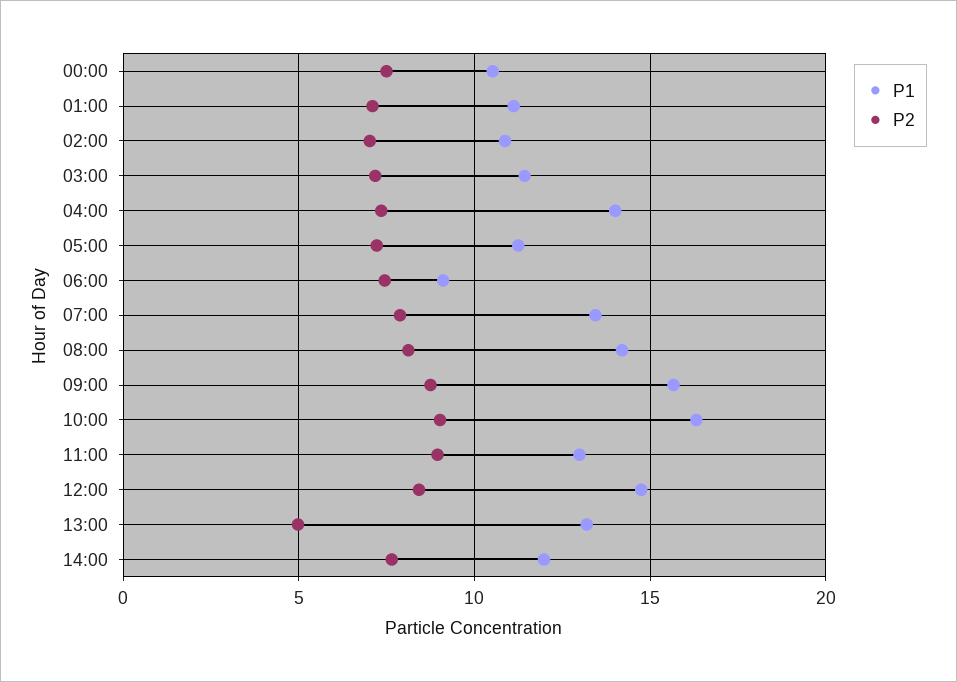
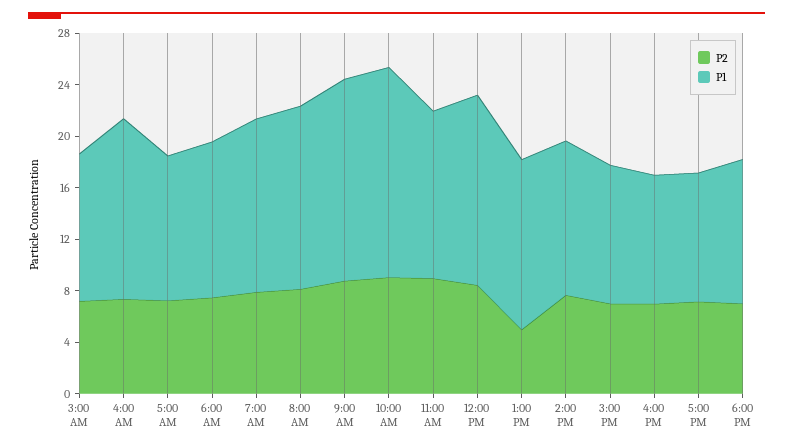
P1, 00:00: 10.5 -> none
P2, 00:00: 7.5 -> none
P1, 01:00: 11 -> none
P2, 01:00: 7 -> none
P1, 02:00: 11 -> none
P2, 02:00: 7 -> none
P1, 06:00: 9 -> 12
P2, 3:00 PM: none -> 7
P1, 3:00 PM: none -> 11
P2, 4:00 PM: none -> 7
P1, 4:00 PM: none -> 10
P2, 5:00 PM: none -> 7
P1, 5:00 PM: none -> 10
P2, 6:00 PM: none -> 7
P1, 6:00 PM: none -> 11

